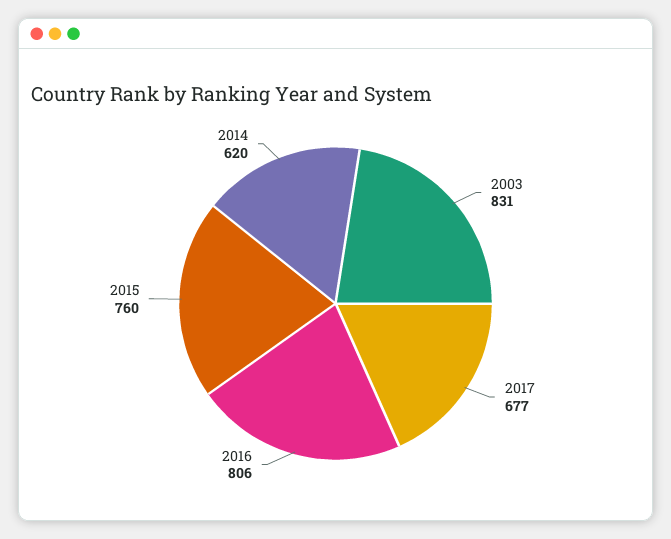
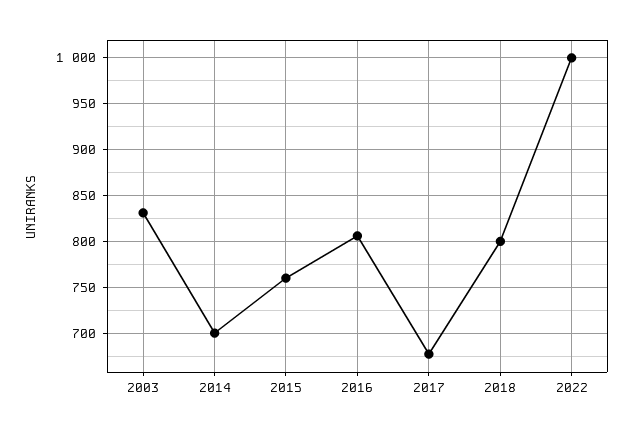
2014: 620 -> 700
2018: none -> 800
2022: none -> 1000

